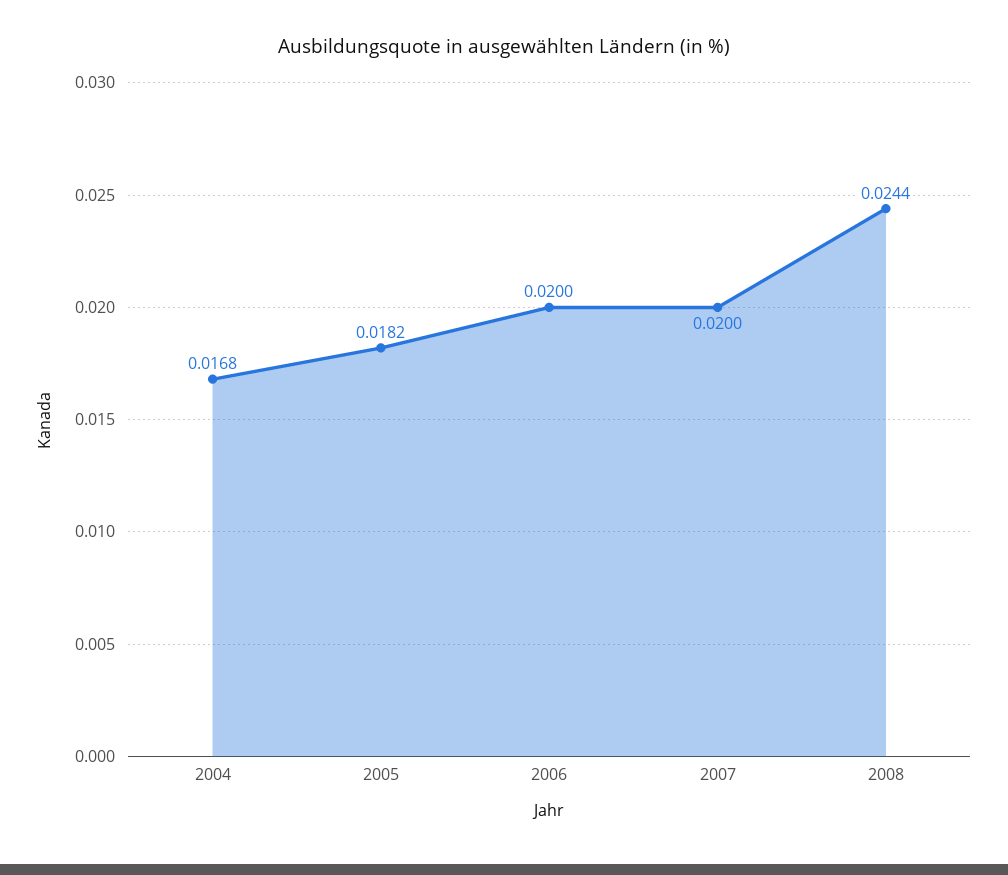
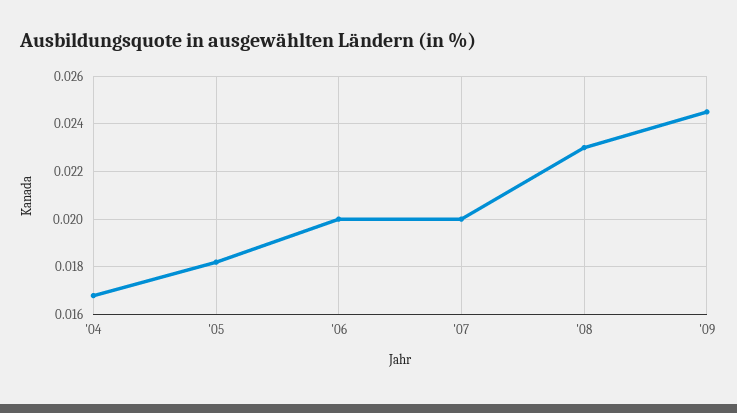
2008: 0.0244 -> 0.023
'09: none -> 0.0245

